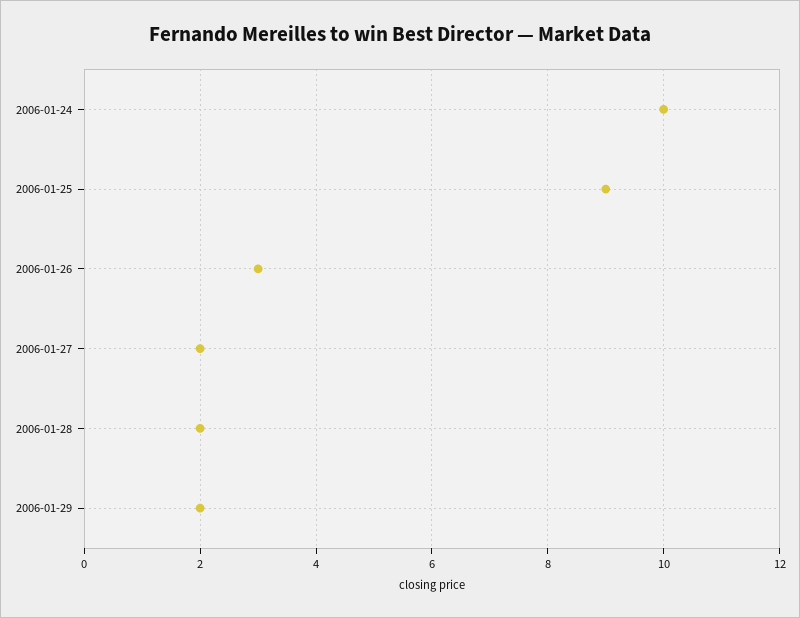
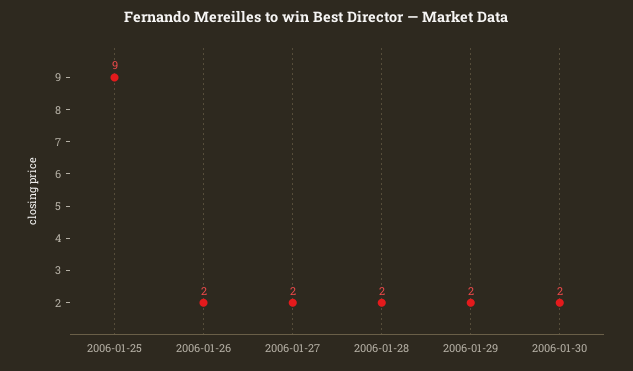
2006-01-24: 10 -> none
2006-01-26: 3 -> 2
2006-01-30: none -> 2

